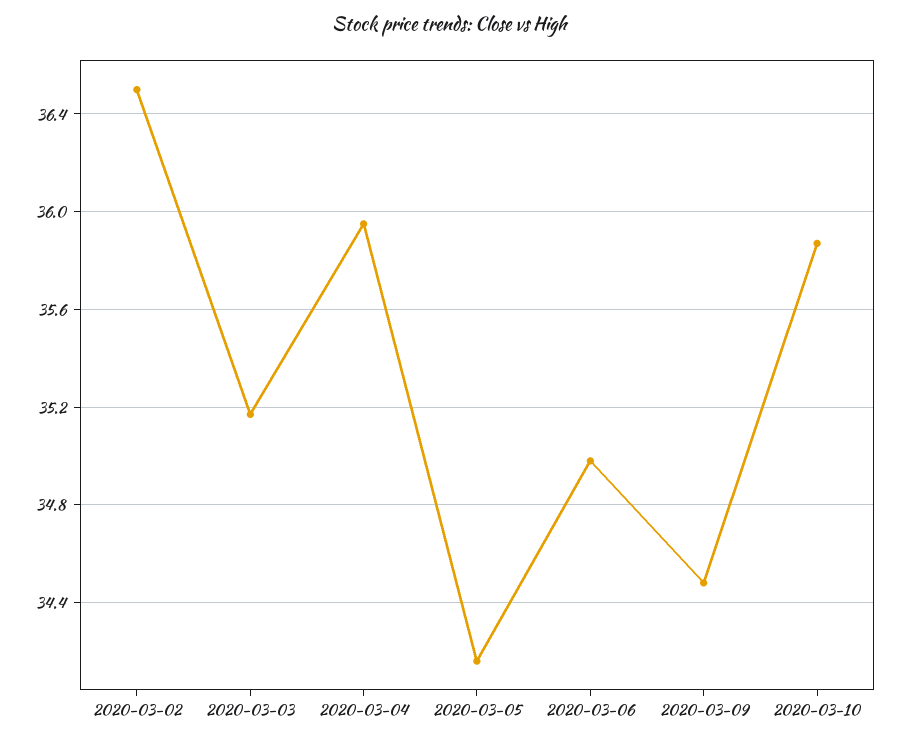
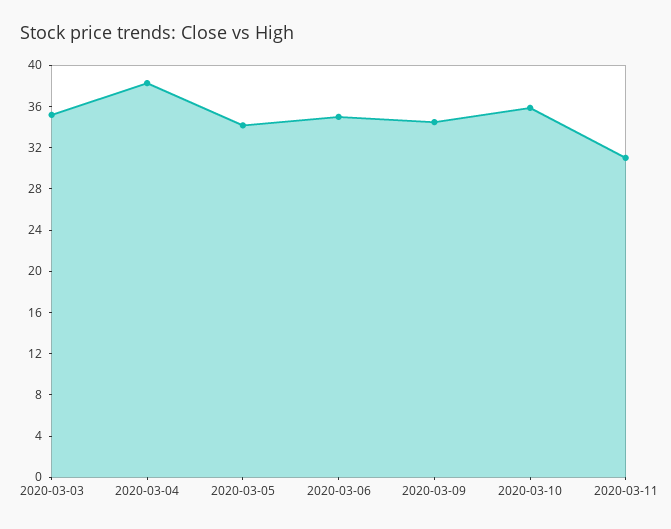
2020-03-02: 36.5 -> none
2020-03-04: 35.95 -> 38
2020-03-11: none -> 31

